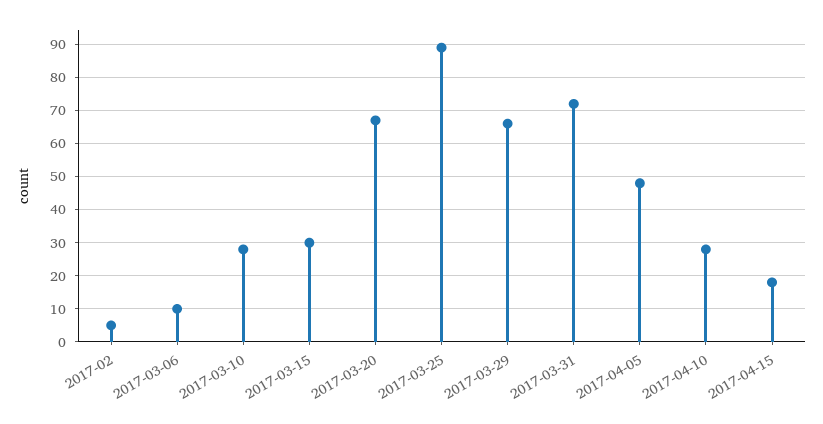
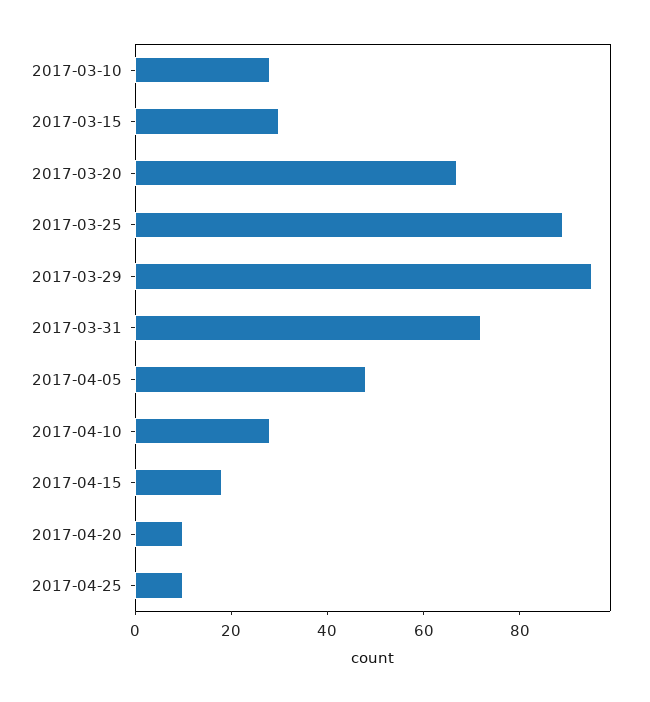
2017-02: 5 -> none
2017-03-06: 10 -> none
2017-03-29: 65 -> 95
2017-04-20: none -> 10
2017-04-25: none -> 10

